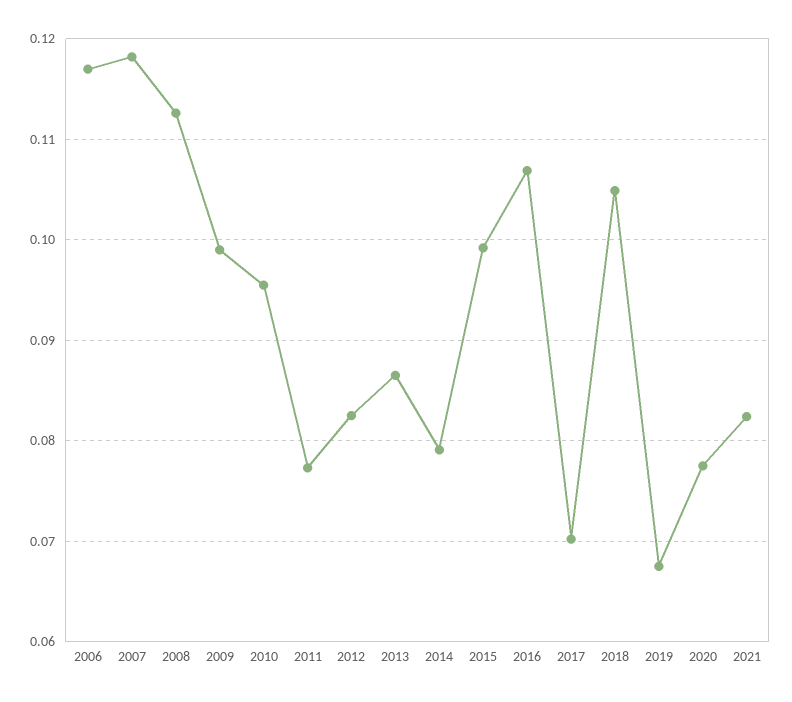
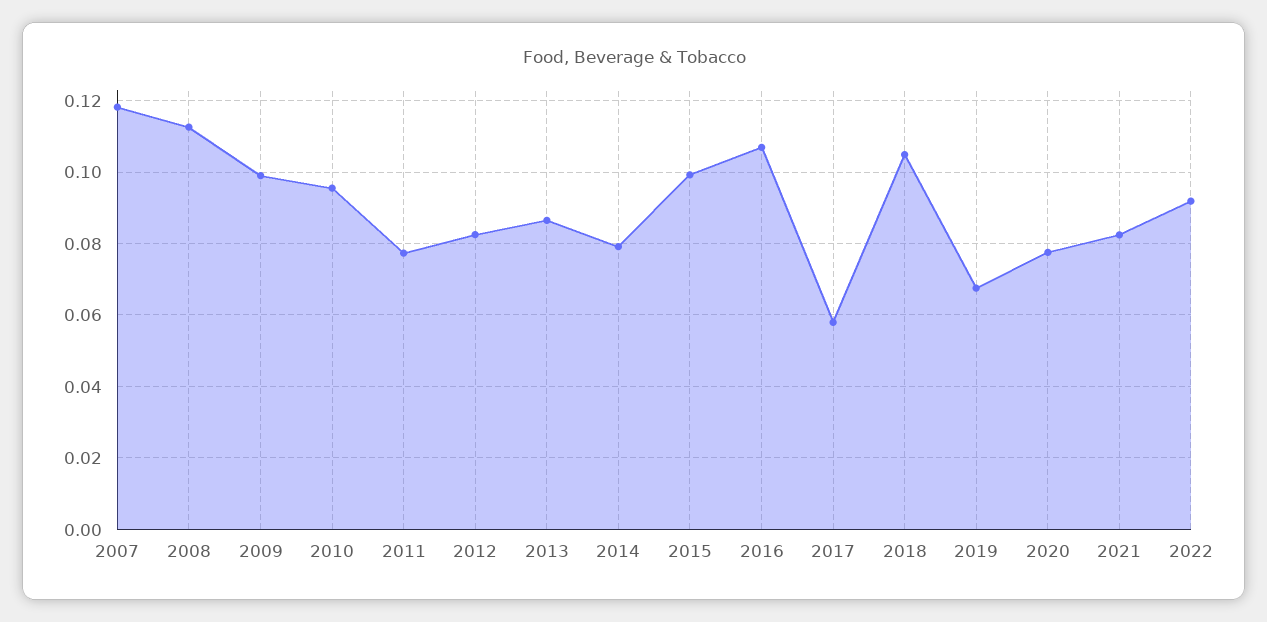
2006: 0.117 -> none
2017: 0.07 -> 0.058
2022: none -> 0.092

